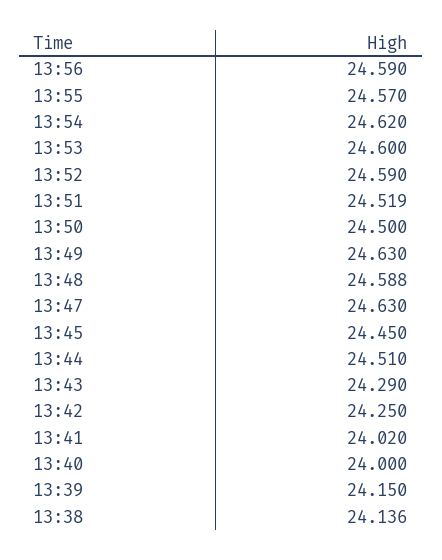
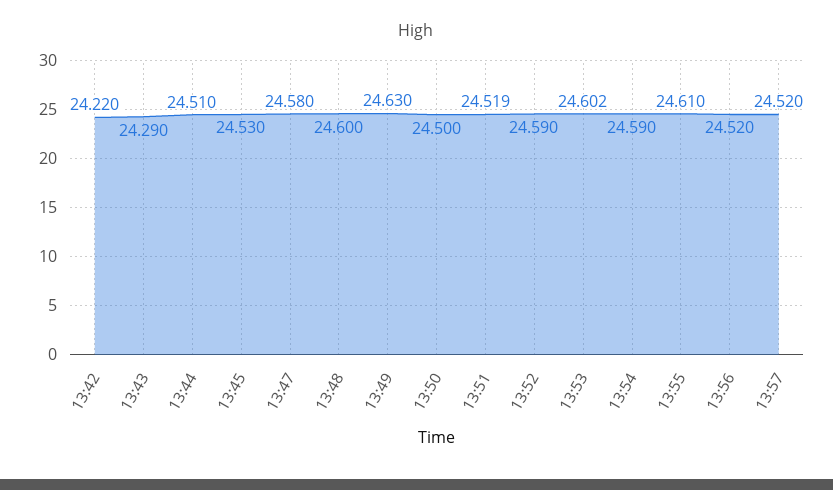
13:56: 24.59 -> 24.52
13:55: 24.57 -> 24.61
13:54: 24.62 -> 24.59
13:53: 24.6 -> 24.602
13:48: 24.588 -> 24.6
13:47: 24.63 -> 24.58
13:45: 24.45 -> 24.53
13:42: 24.25 -> 24.22
13:41: 24.02 -> none
13:40: 24 -> none
13:39: 24.15 -> none
13:38: 24.136 -> none
13:57: none -> 24.52

